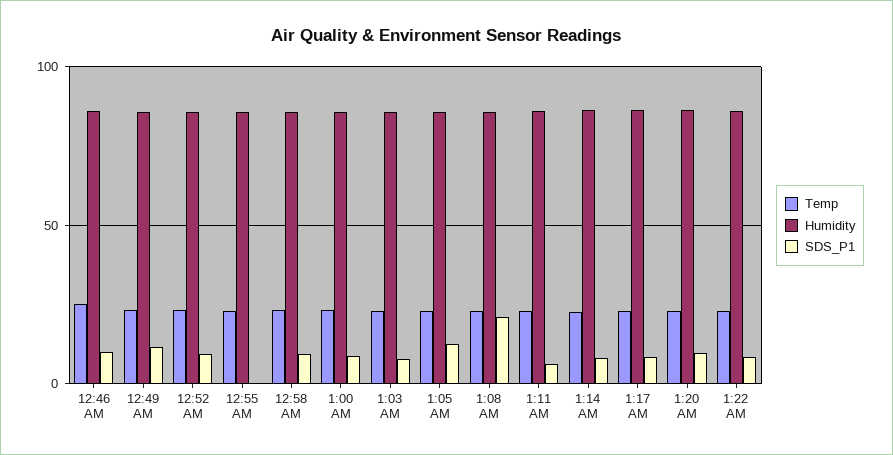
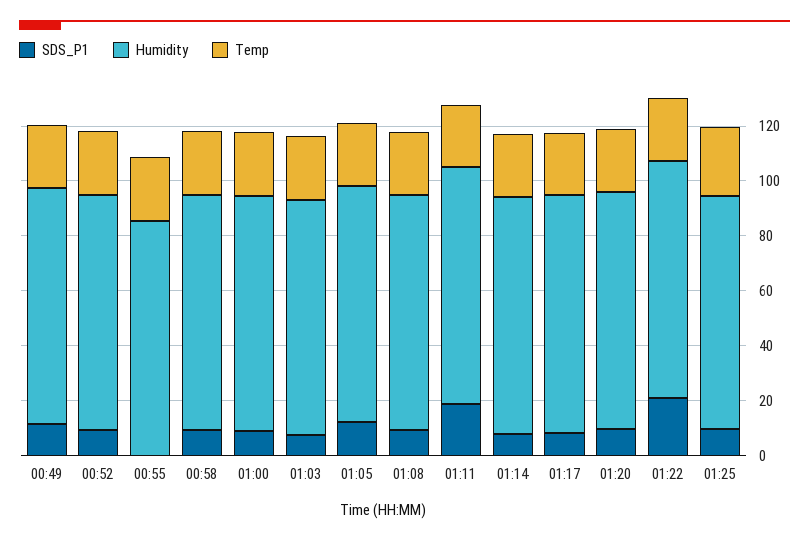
Temp, 12:46 AM: 25 -> none
Humidity, 12:46 AM: 85 -> none
SDS_P1, 12:46 AM: 10 -> none
SDS_P1, 1:08 AM: 20 -> 10
SDS_P1, 1:11 AM: 5 -> 20
SDS_P1, 1:22 AM: 10 -> 20
SDS_P1, 01:25: none -> 10
Humidity, 01:25: none -> 85
Temp, 01:25: none -> 25

